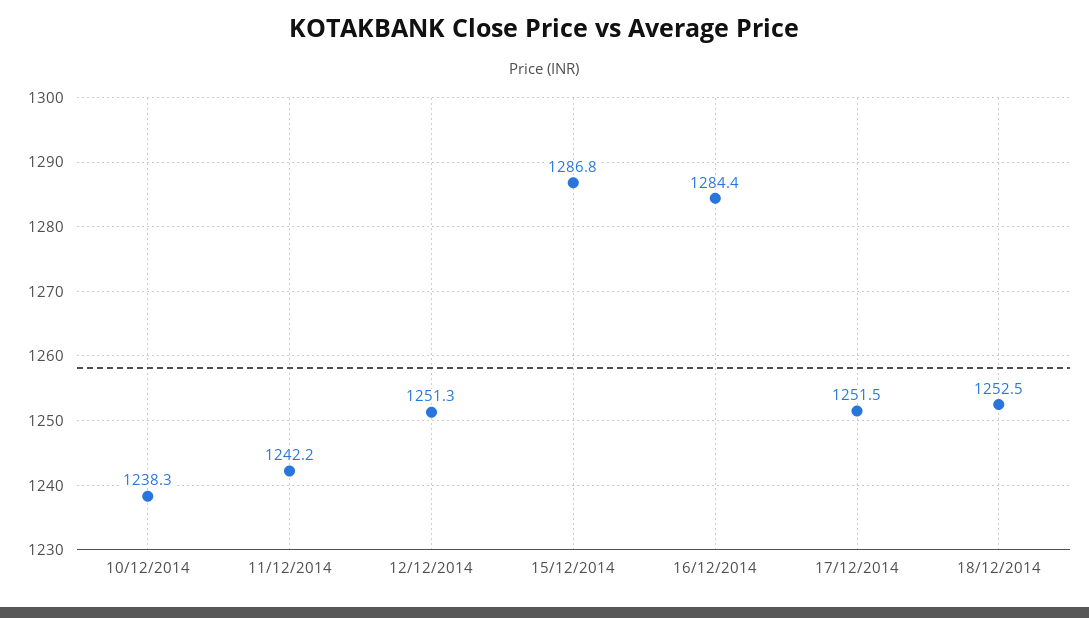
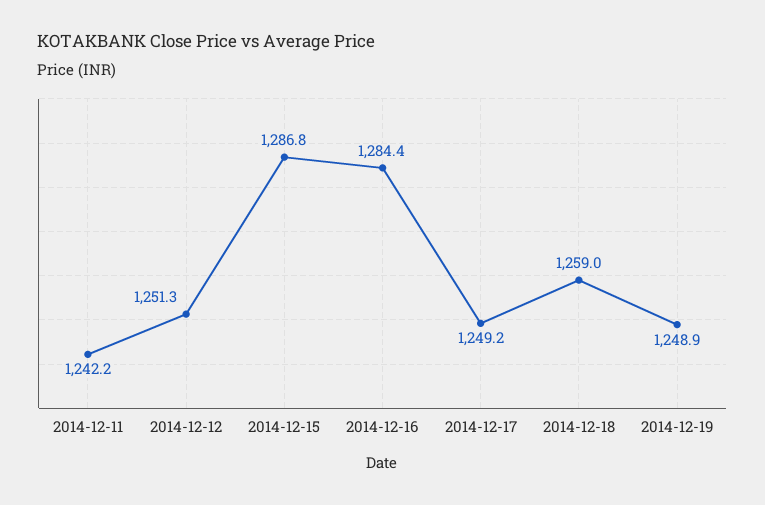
10/12/2014: 1238.3 -> none
17/12/2014: 1251.5 -> 1249.2
18/12/2014: 1252.5 -> 1259
2014-12-19: none -> 1248.9

